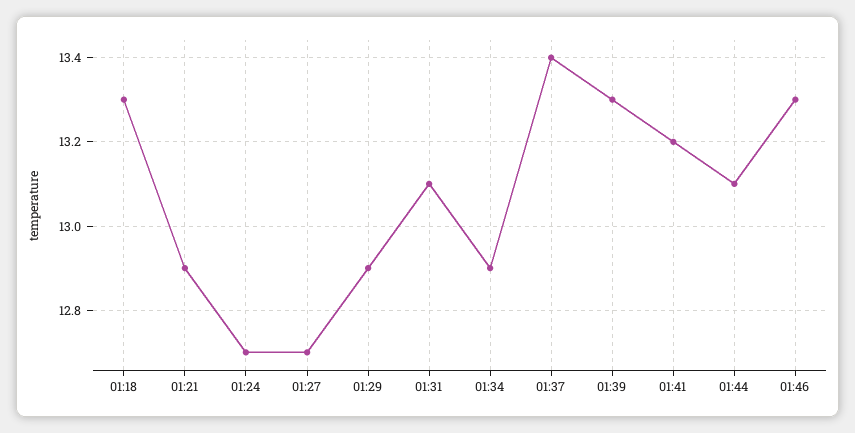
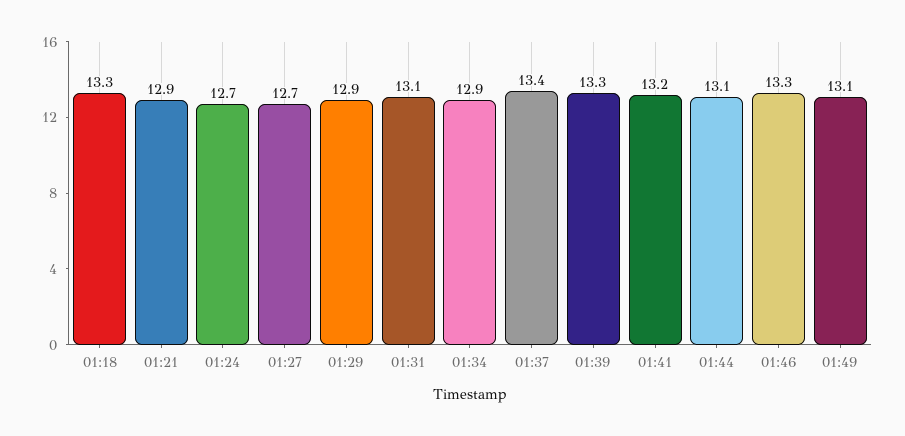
01:49: none -> 13.1

